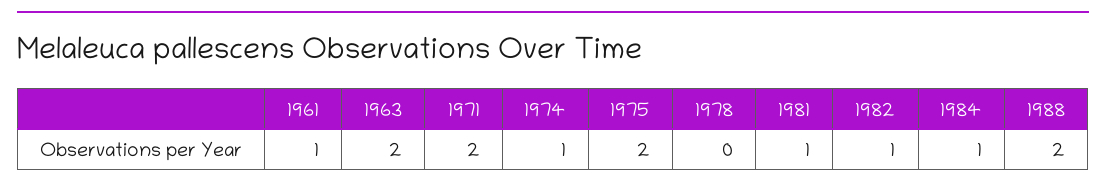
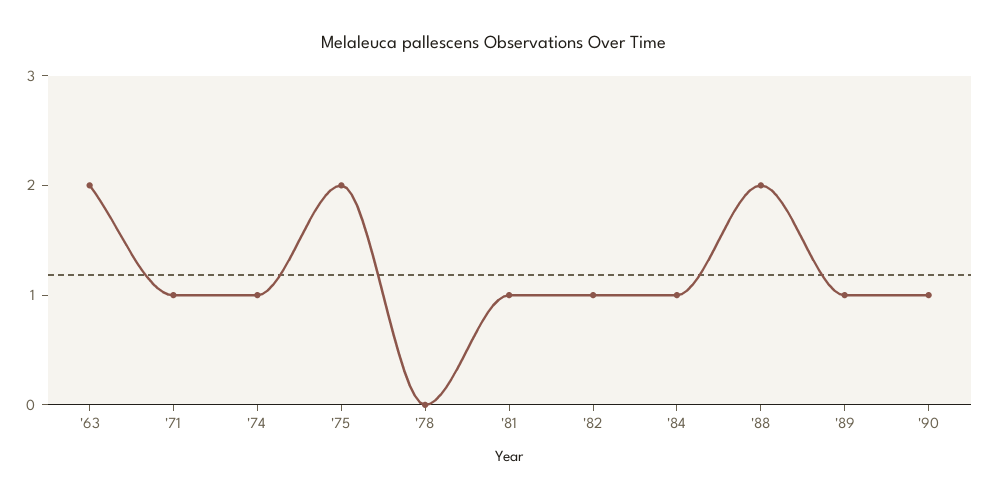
1961: 1 -> none
1971: 2 -> 1
'89: none -> 1
'90: none -> 1

